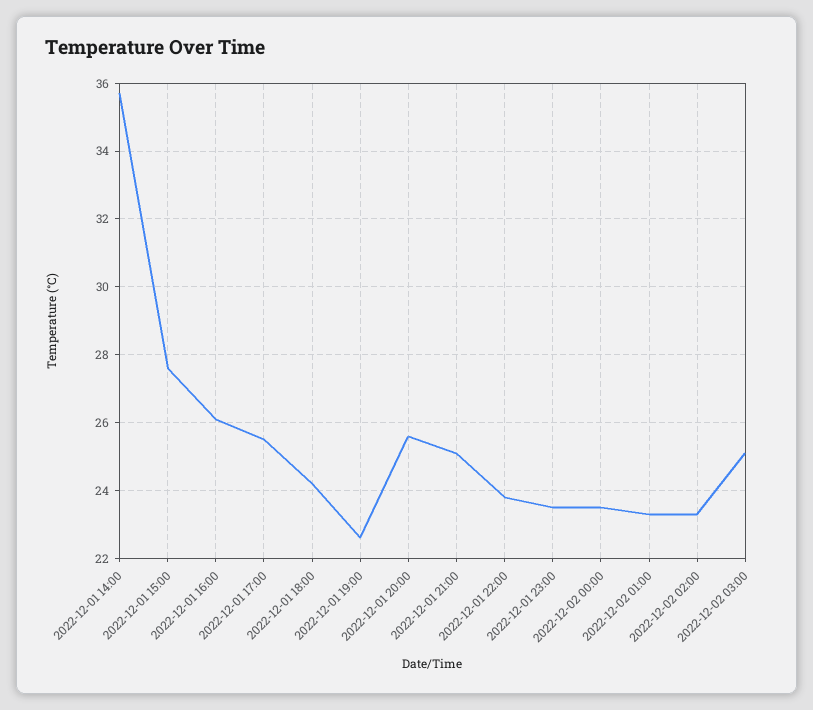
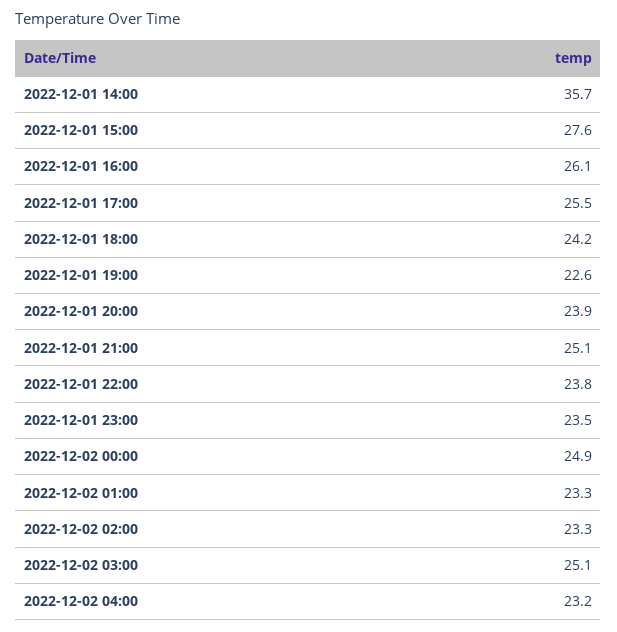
2022-12-01 20:00: 25.5 -> 23.9
2022-12-02 00:00: 23.5 -> 24.9
2022-12-02 04:00: none -> 23.2

